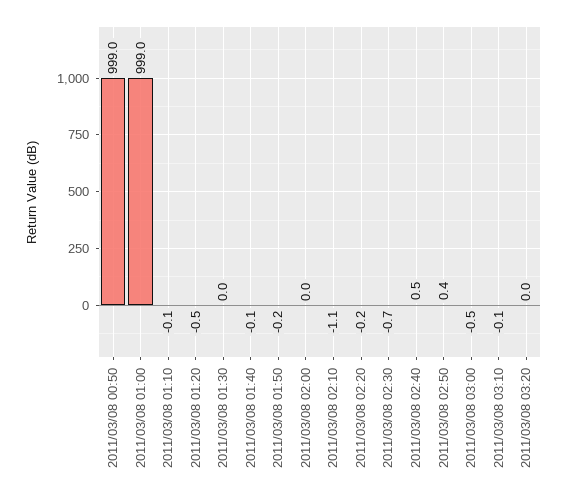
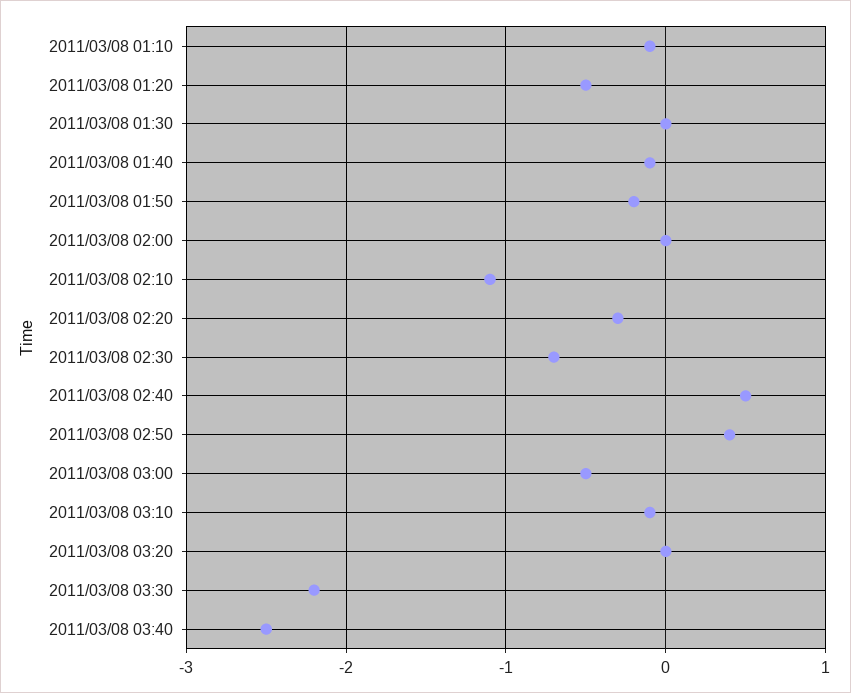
2011/03/08 00:50: 999 -> none
2011/03/08 01:00: 999 -> none
2011/03/08 02:20: -0.2 -> -0.3
2011/03/08 03:30: none -> -2.2
2011/03/08 03:40: none -> -2.5

